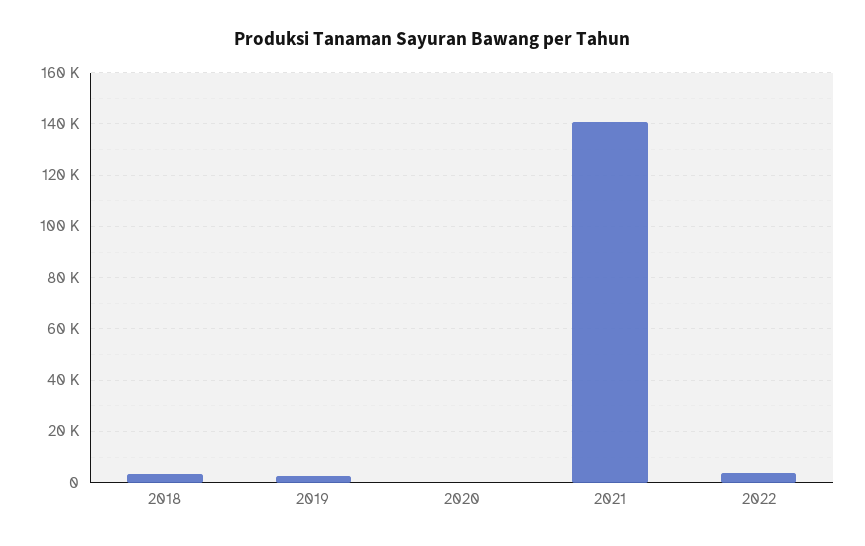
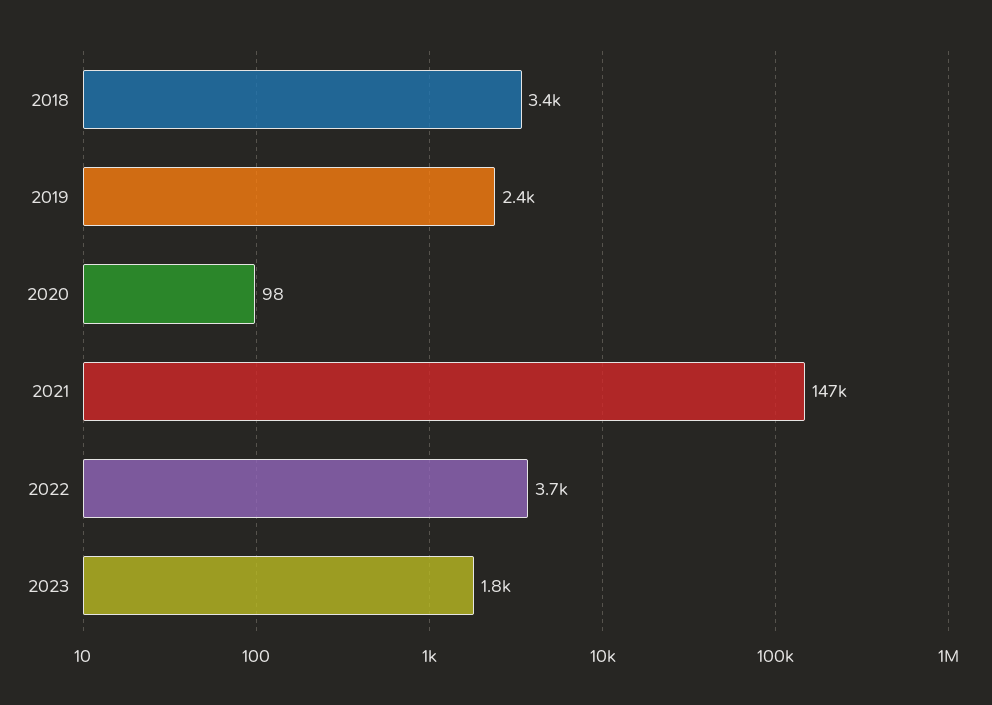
2021: 140000 -> 147000
2023: none -> 1800

